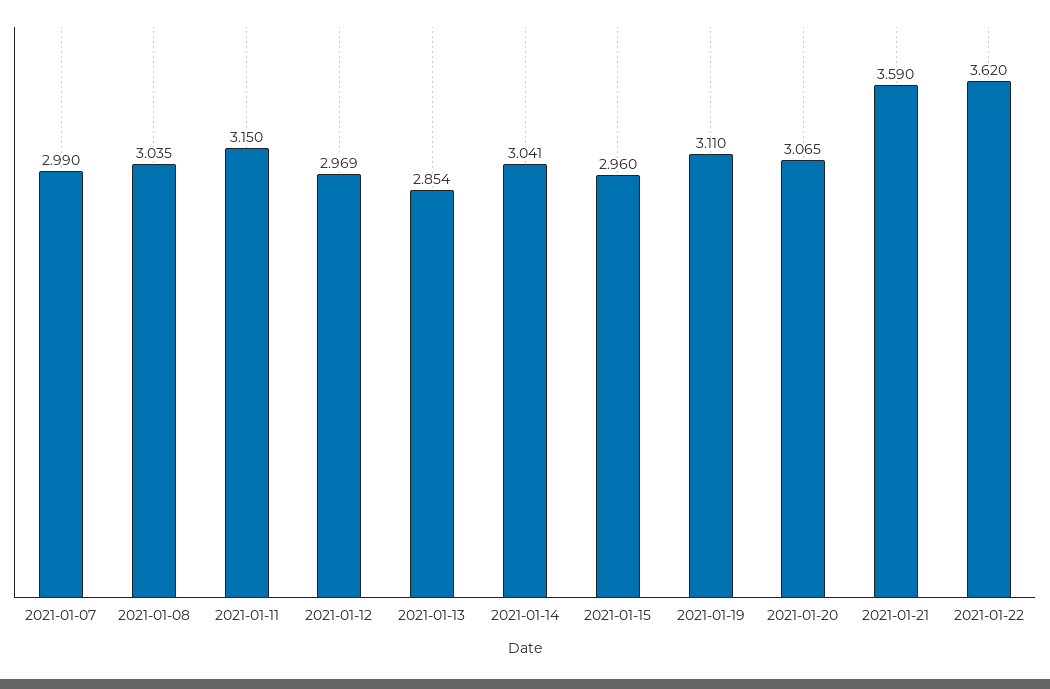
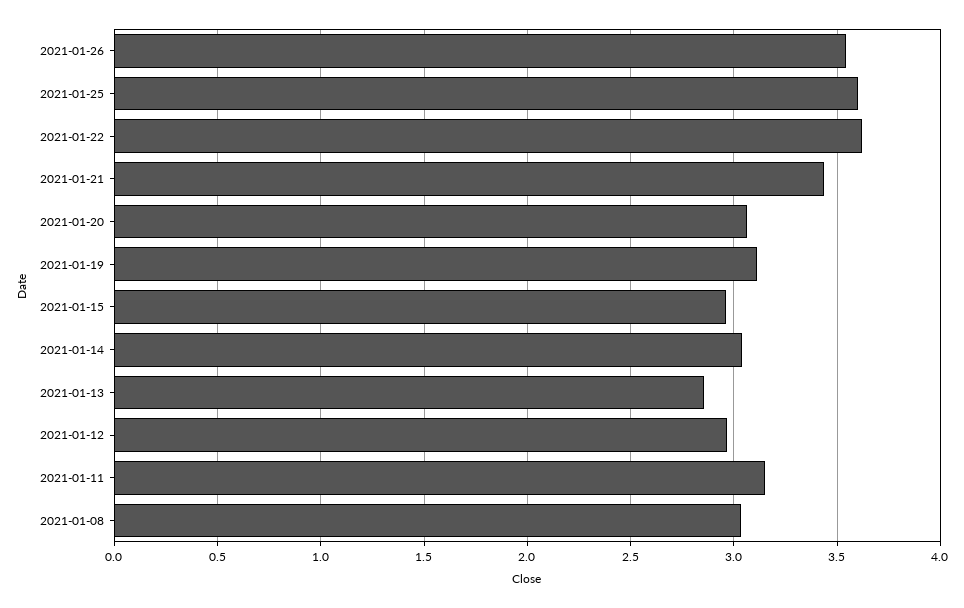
2021-01-07: 2.99 -> none
2021-01-21: 3.59 -> 3.45
2021-01-26: none -> 3.55
2021-01-25: none -> 3.6

